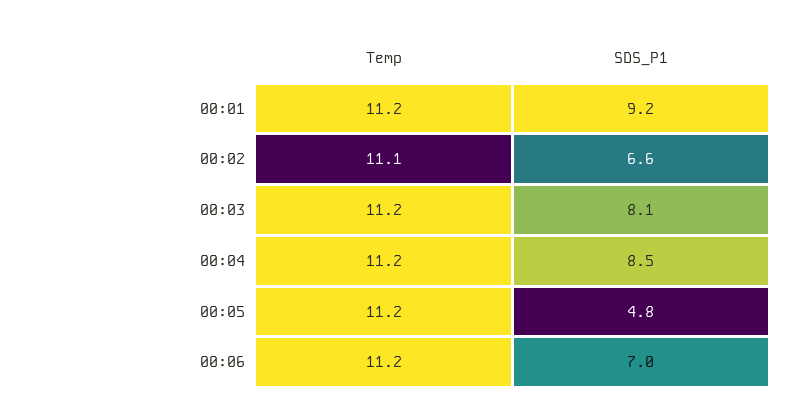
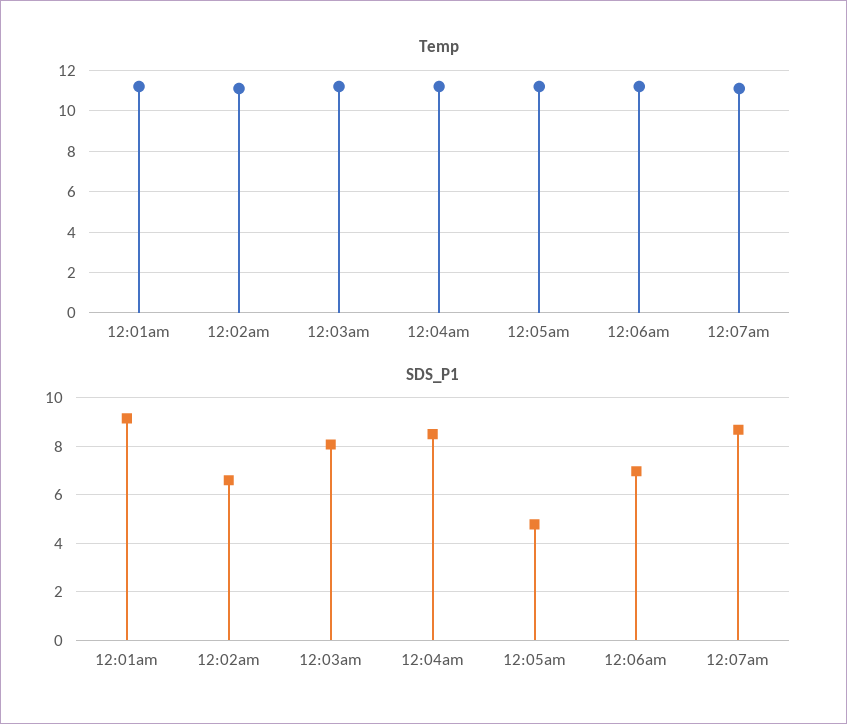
Temp, 12:07am: none -> 11
SDS_P1, 12:07am: none -> 8.75

